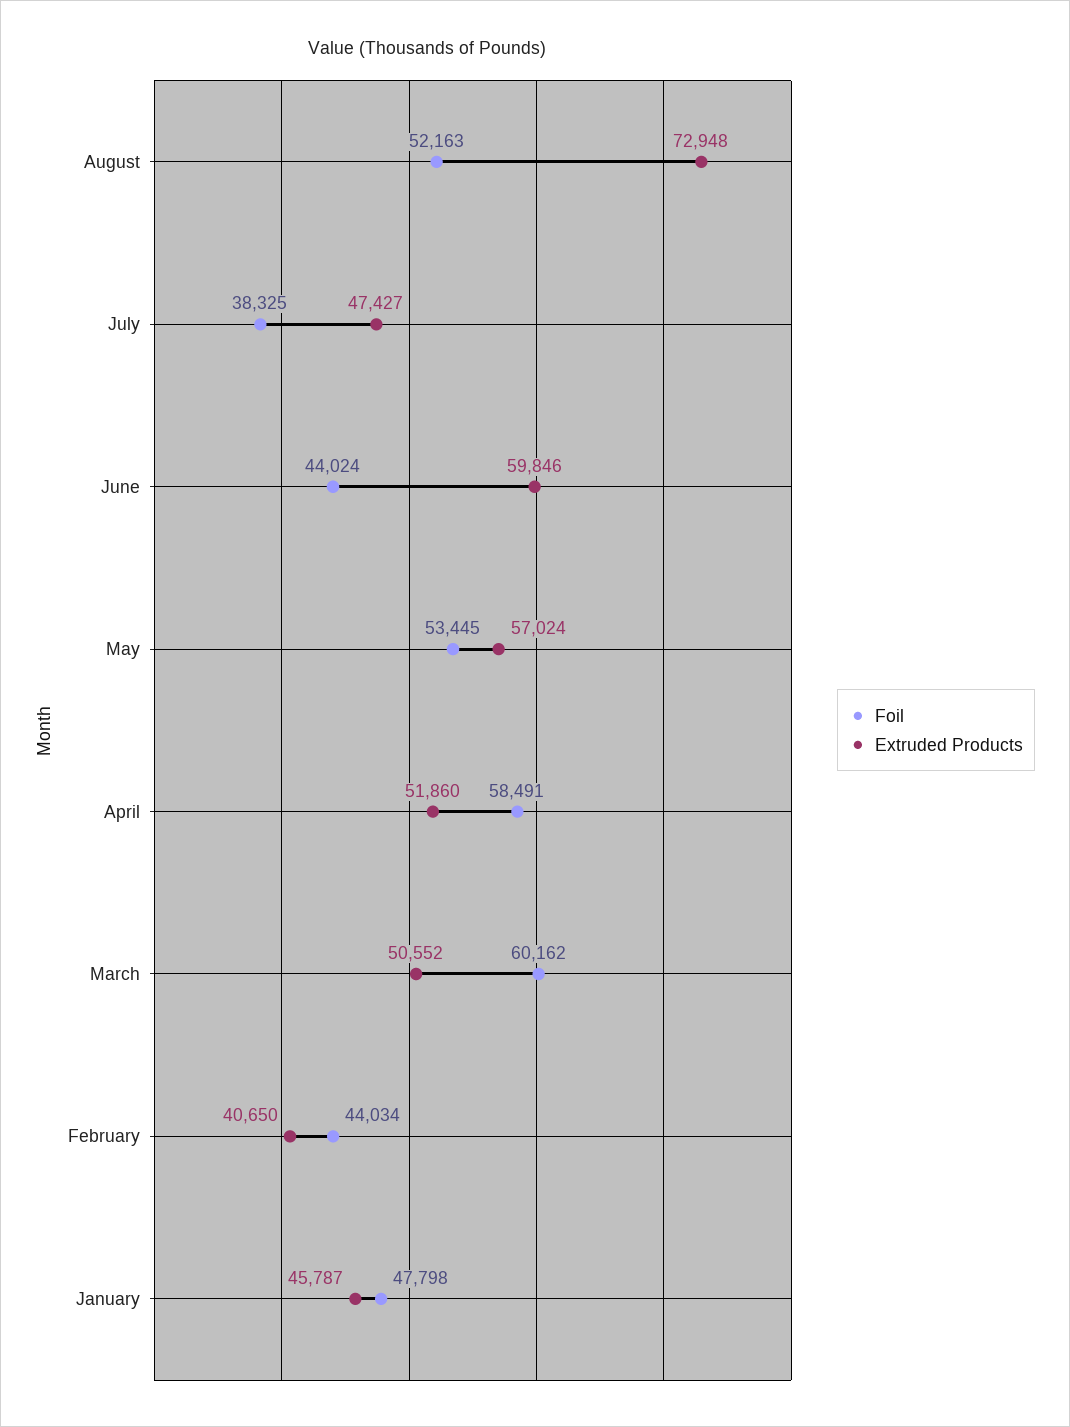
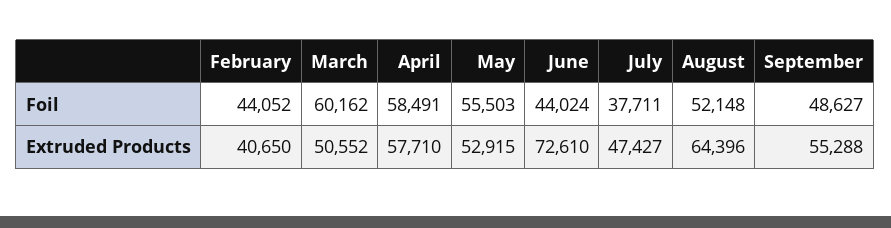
Foil, August: 52163 -> 52148
Extruded Products, August: 72948 -> 64396
Foil, July: 38325 -> 37711
Extruded Products, June: 59846 -> 72610
Foil, May: 53445 -> 55503
Extruded Products, May: 57024 -> 52915
Extruded Products, April: 51860 -> 57710
Foil, February: 44034 -> 44052
Foil, January: 47798 -> none
Extruded Products, January: 45787 -> none
Foil, September: none -> 48627
Extruded Products, September: none -> 55288

